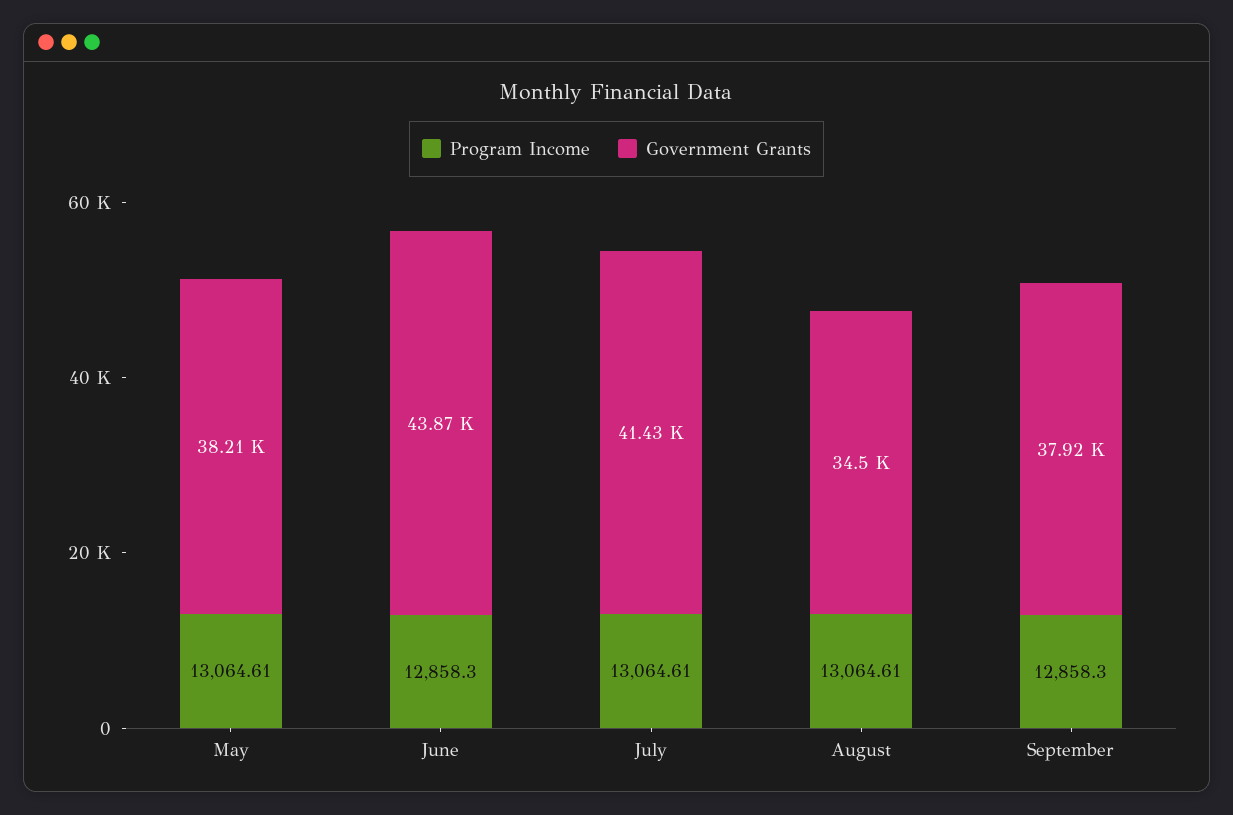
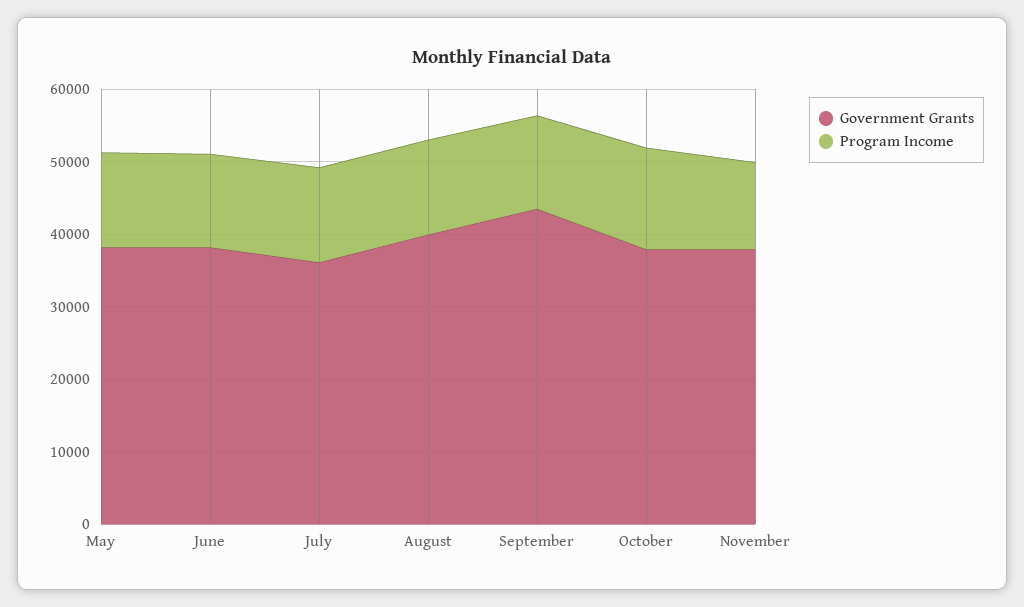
Government Grants, June: 43870 -> 38000
Government Grants, July: 41430 -> 36000
Government Grants, August: 34500 -> 40000
Government Grants, September: 37920 -> 44000
Government Grants, October: none -> 38000
Program Income, October: none -> 14000
Government Grants, November: none -> 38000
Program Income, November: none -> 12000

